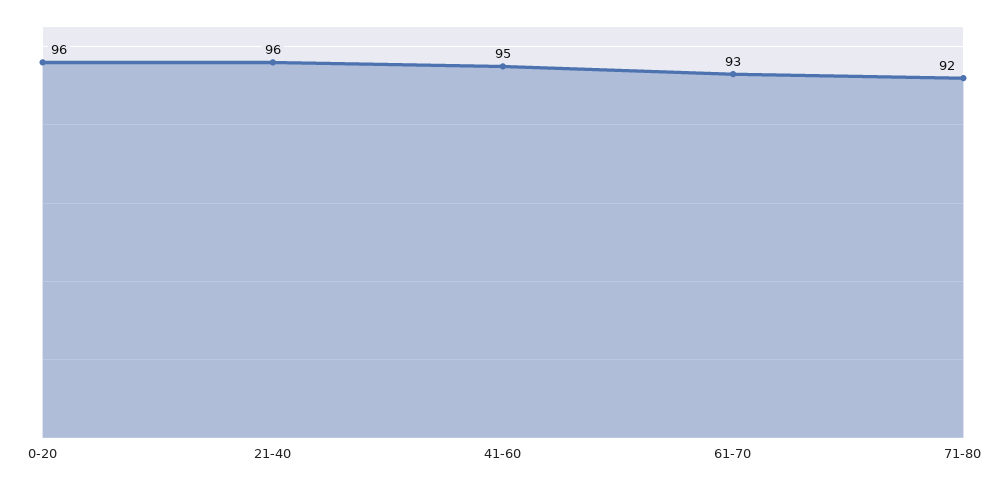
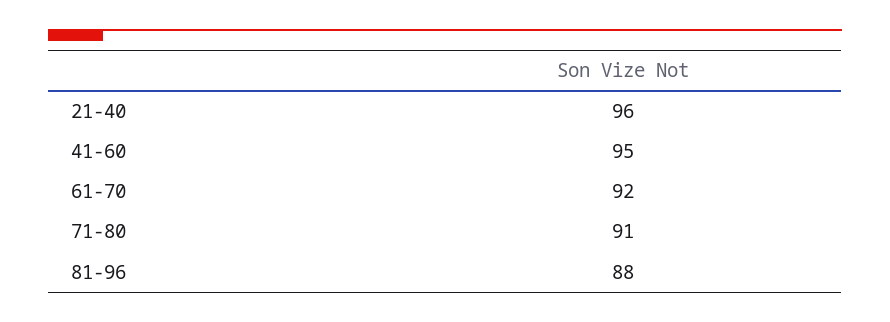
0-20: 96 -> none
61-70: 93 -> 92
71-80: 92 -> 91
81-96: none -> 88

